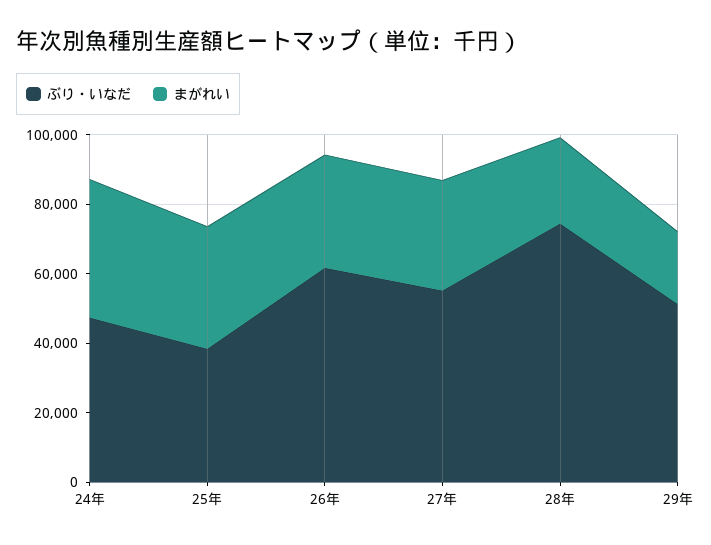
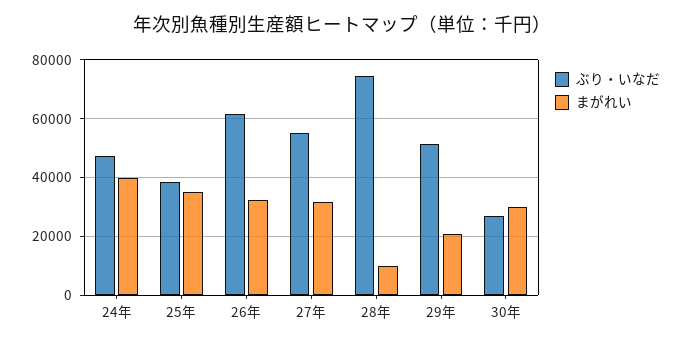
まがれい, 28年: 25000 -> 10000
ぶり・いなだ, 30年: none -> 27500
まがれい, 30年: none -> 30000

